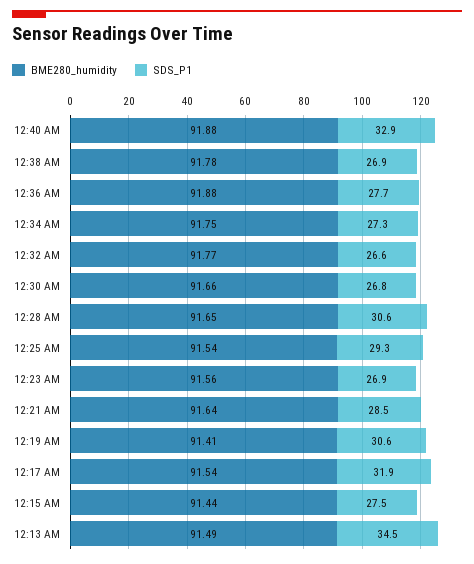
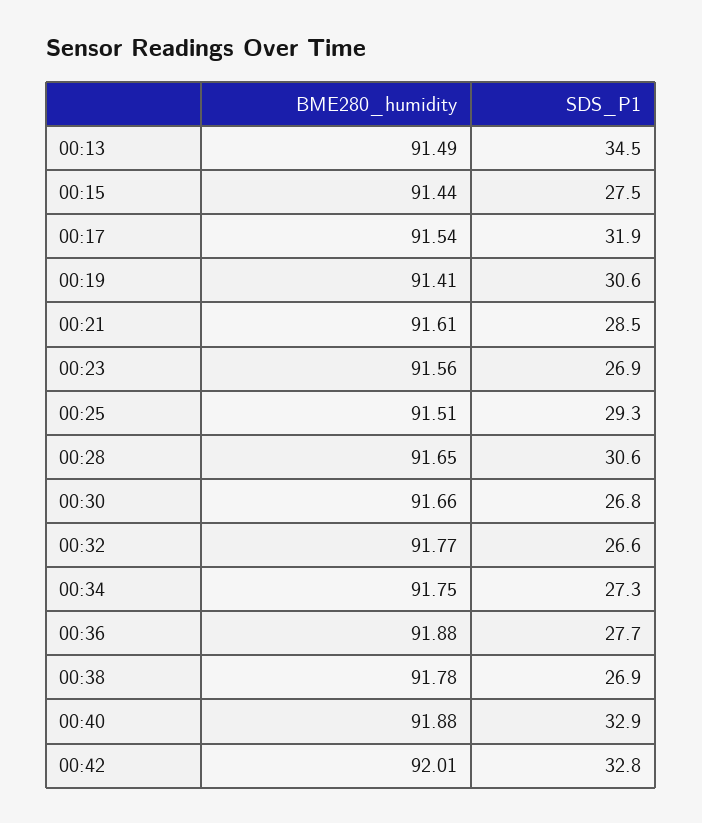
BME280_humidity, 12:25 AM: 91.54 -> 91.51
BME280_humidity, 12:21 AM: 91.64 -> 91.61
BME280_humidity, 00:42: none -> 92.01
SDS_P1, 00:42: none -> 32.8

